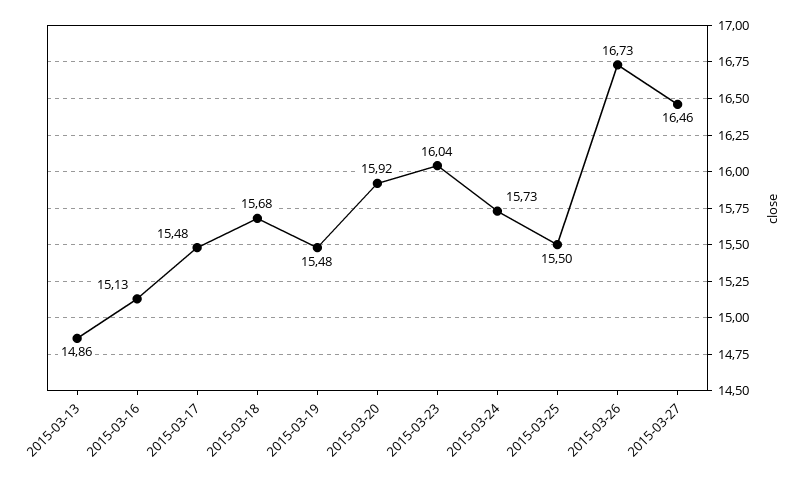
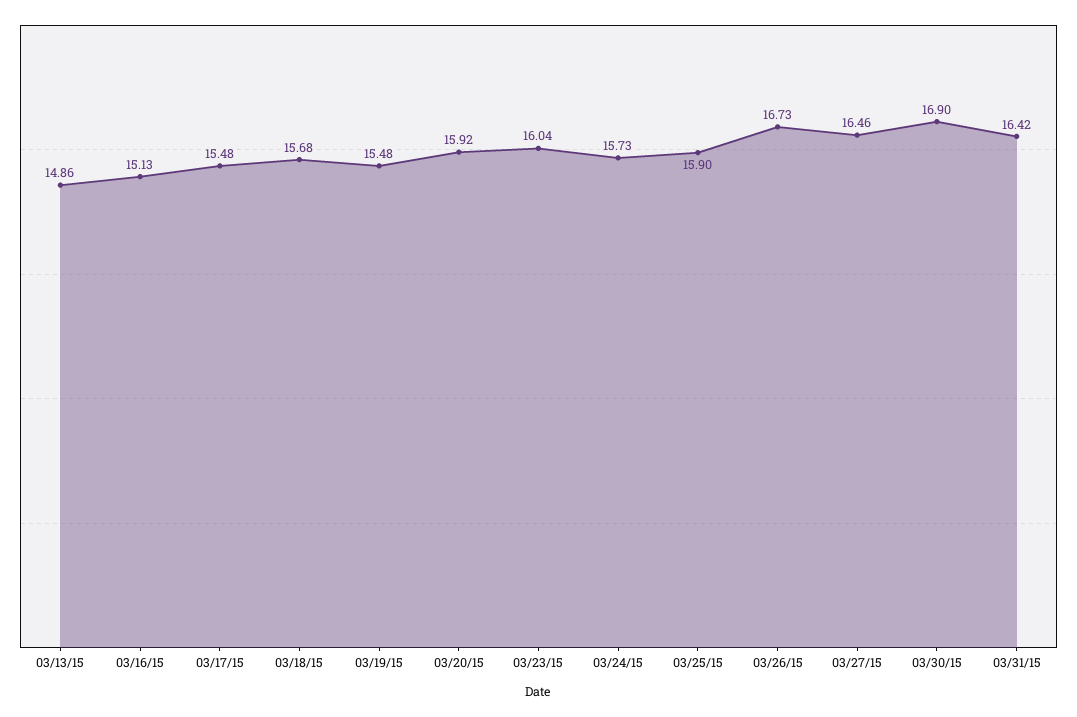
2015-03-25: 15.5 -> 15.9
03/30/15: none -> 16.9
03/31/15: none -> 16.42

